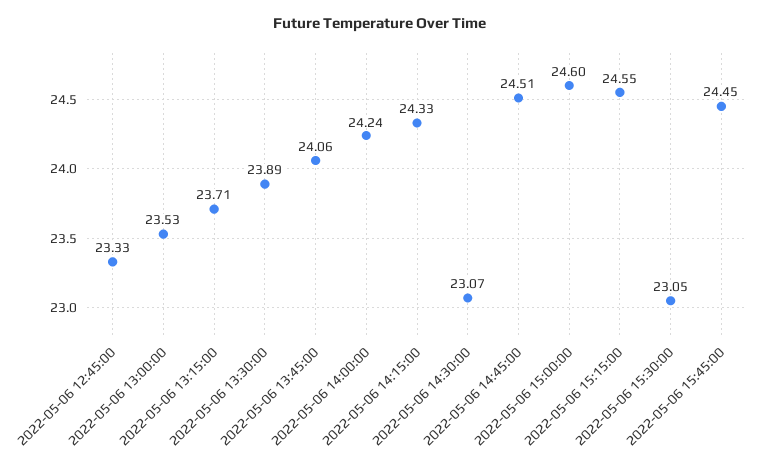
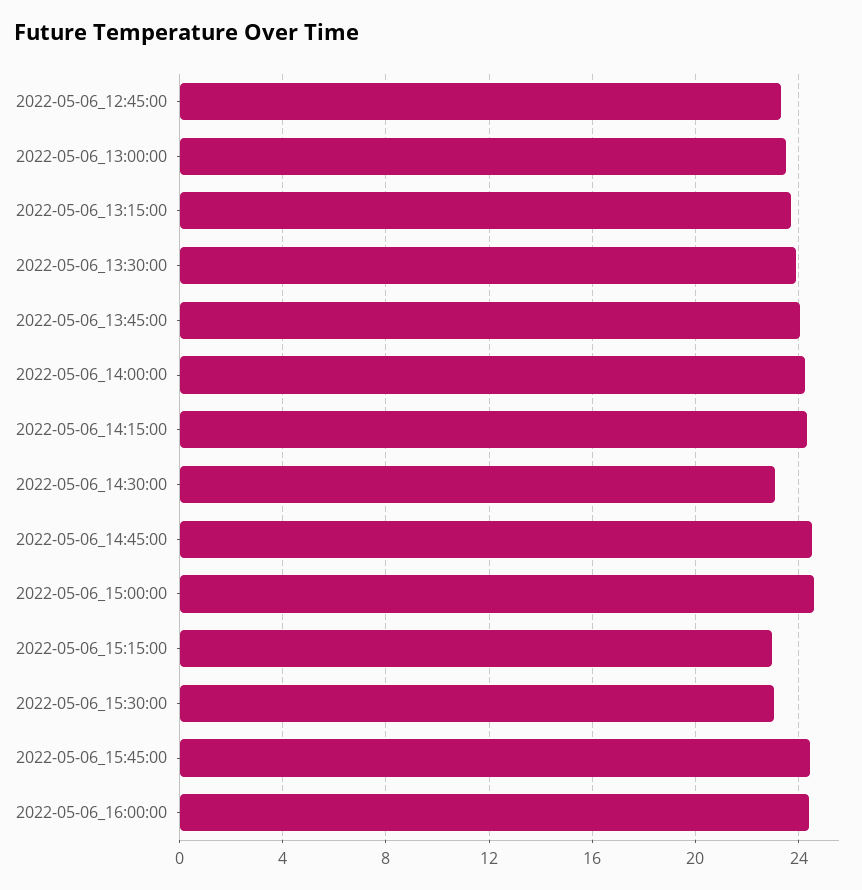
2022-05-06 15:15:00: 24.55 -> 23
2022-05-06_16:00:00: none -> 24.5

